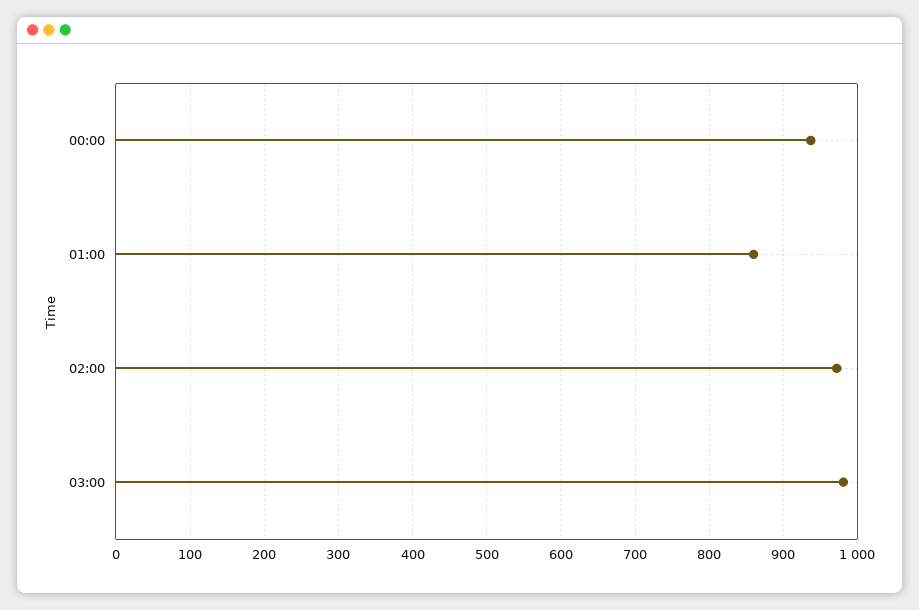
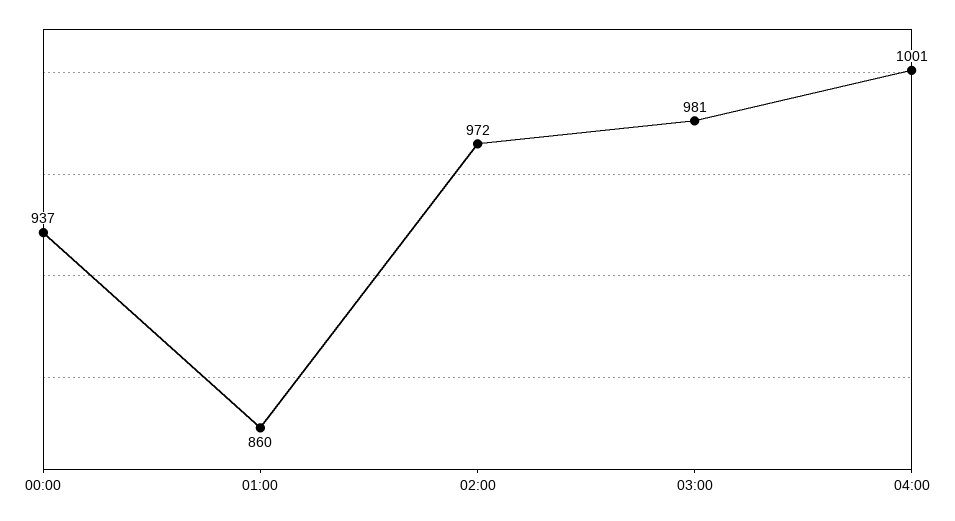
04:00: none -> 1001

